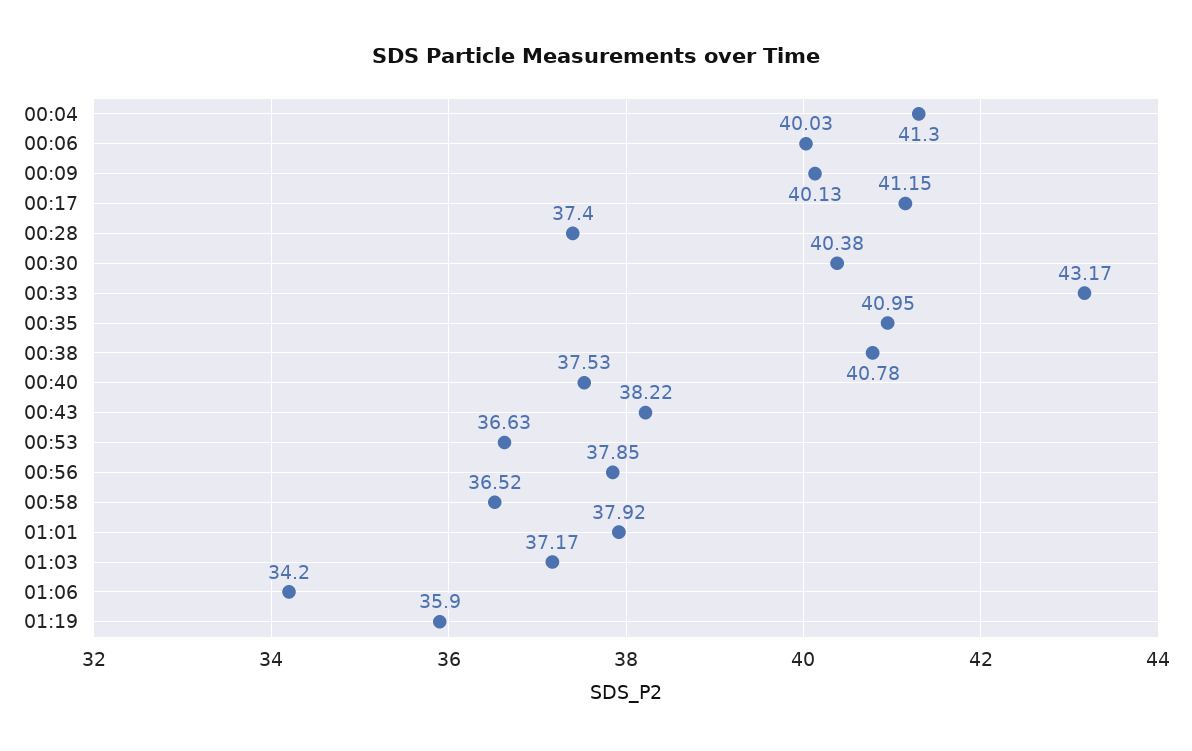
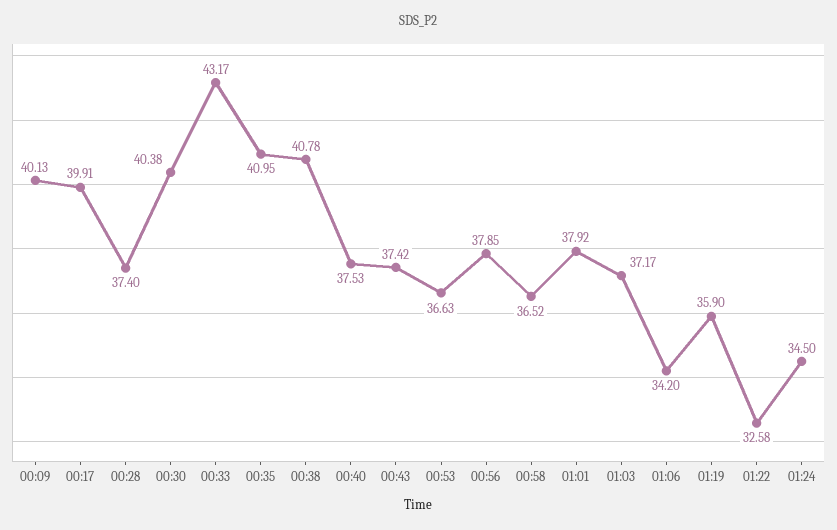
00:04: 41.3 -> none
00:06: 40.03 -> none
00:17: 41.15 -> 39.91
00:43: 38.22 -> 37.42
01:22: none -> 32.58
01:24: none -> 34.5

